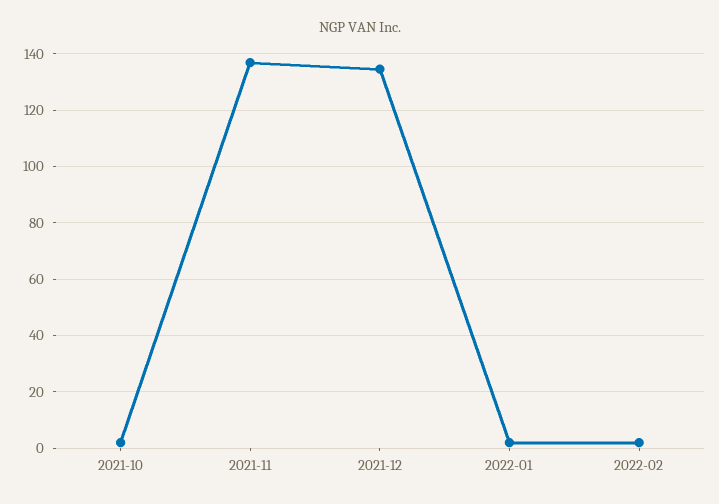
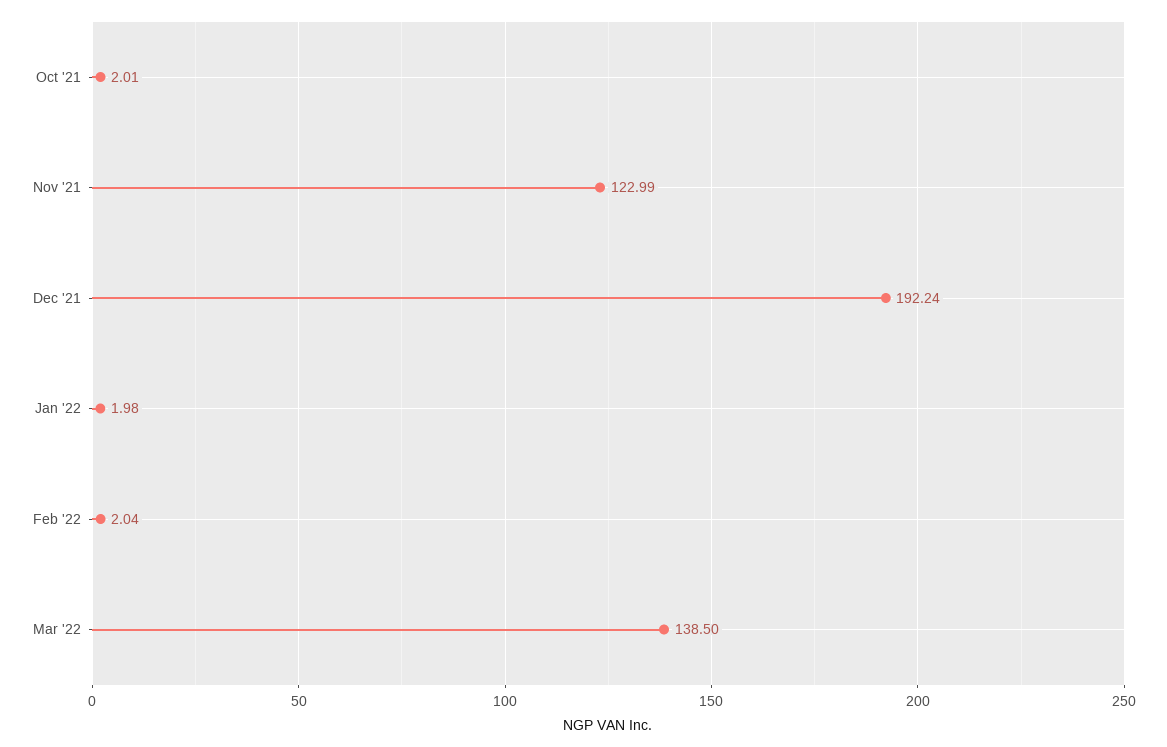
2021-11: 137.5 -> 122.99
2021-12: 135 -> 192.24
Mar '22: none -> 138.5

